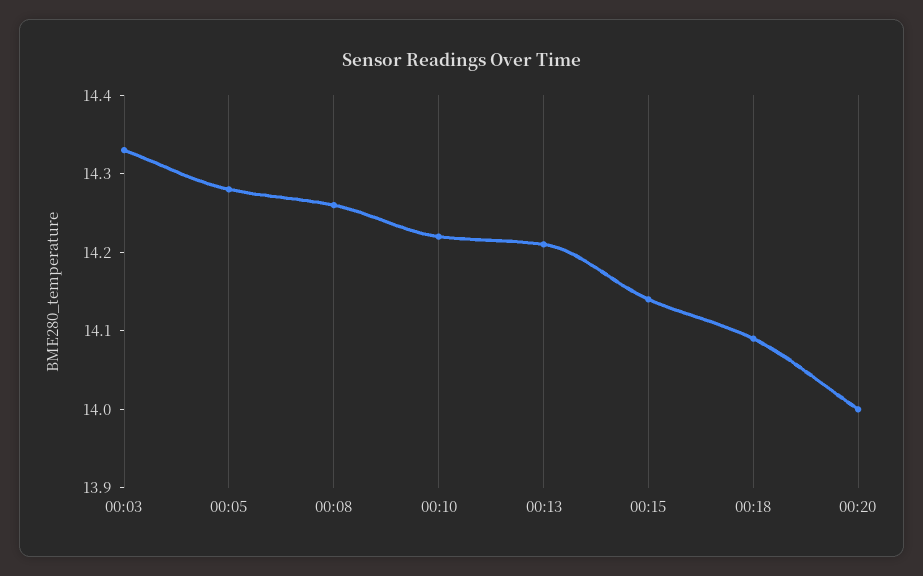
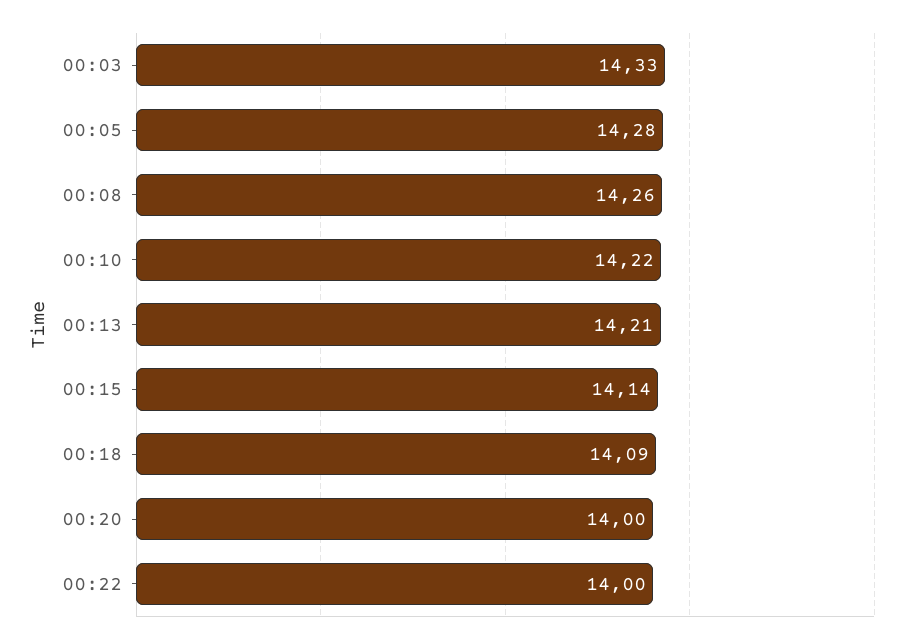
00:22: none -> 14

